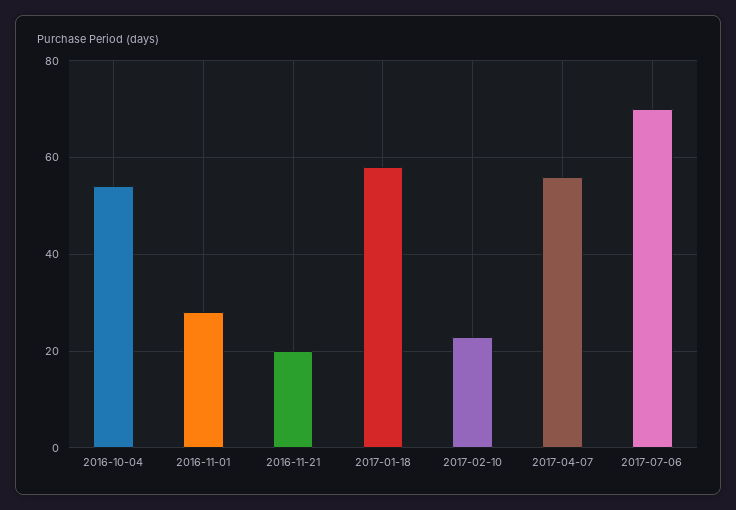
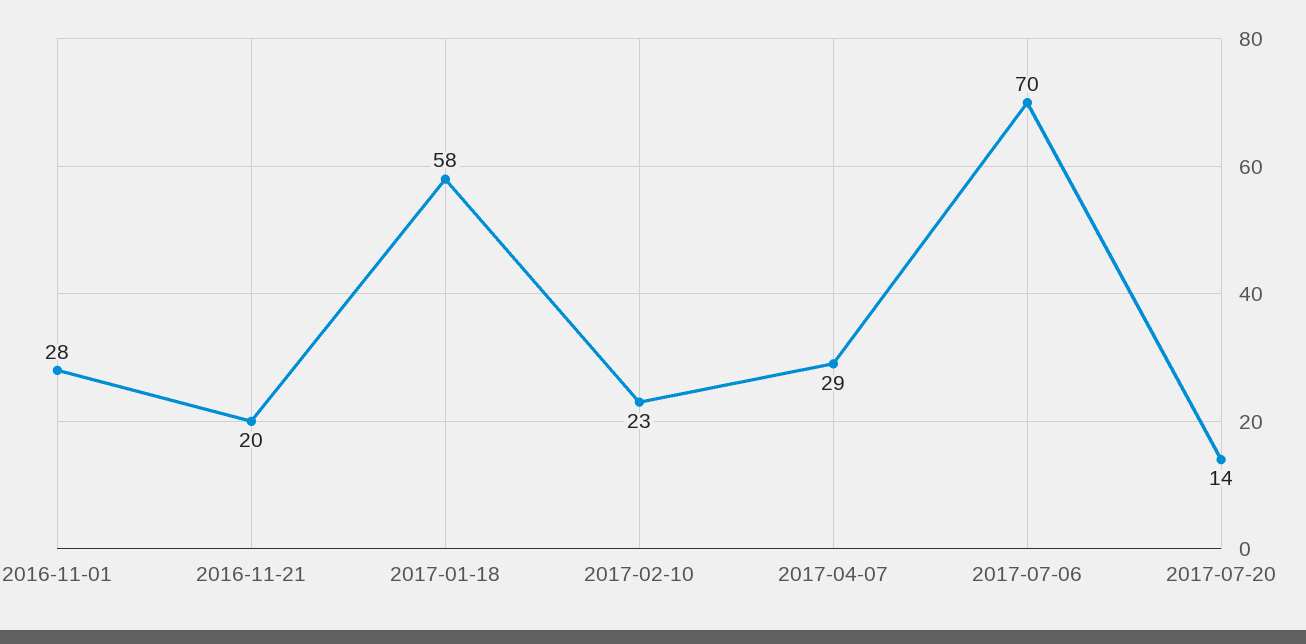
2016-10-04: 55 -> none
2017-04-07: 55 -> 29
2017-07-20: none -> 14

